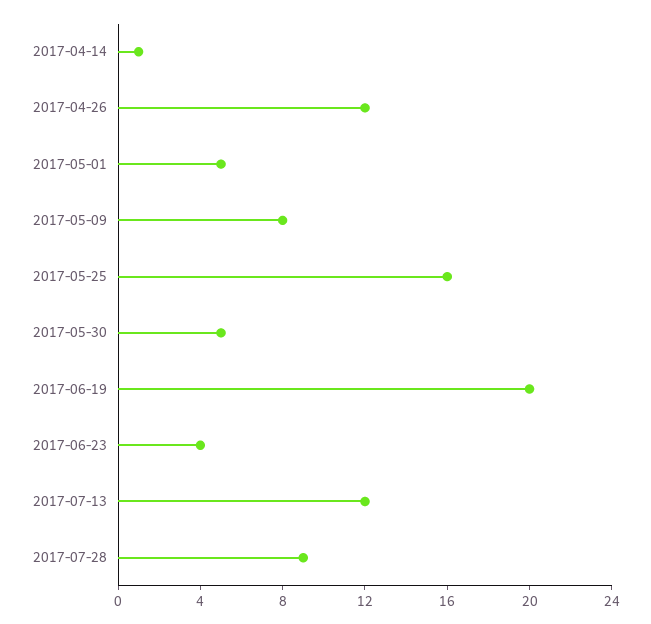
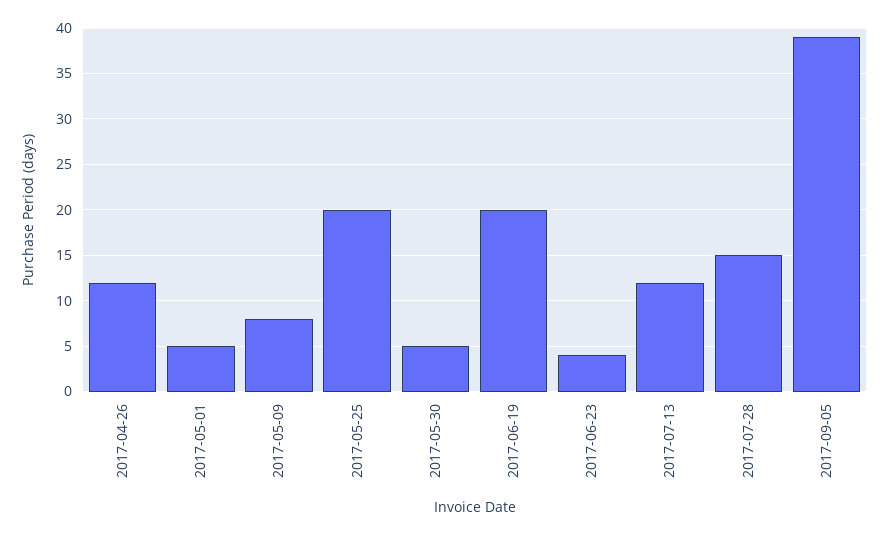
2017-04-14: 1 -> none
2017-05-25: 16 -> 20
2017-07-28: 9 -> 15
2017-09-05: none -> 39

